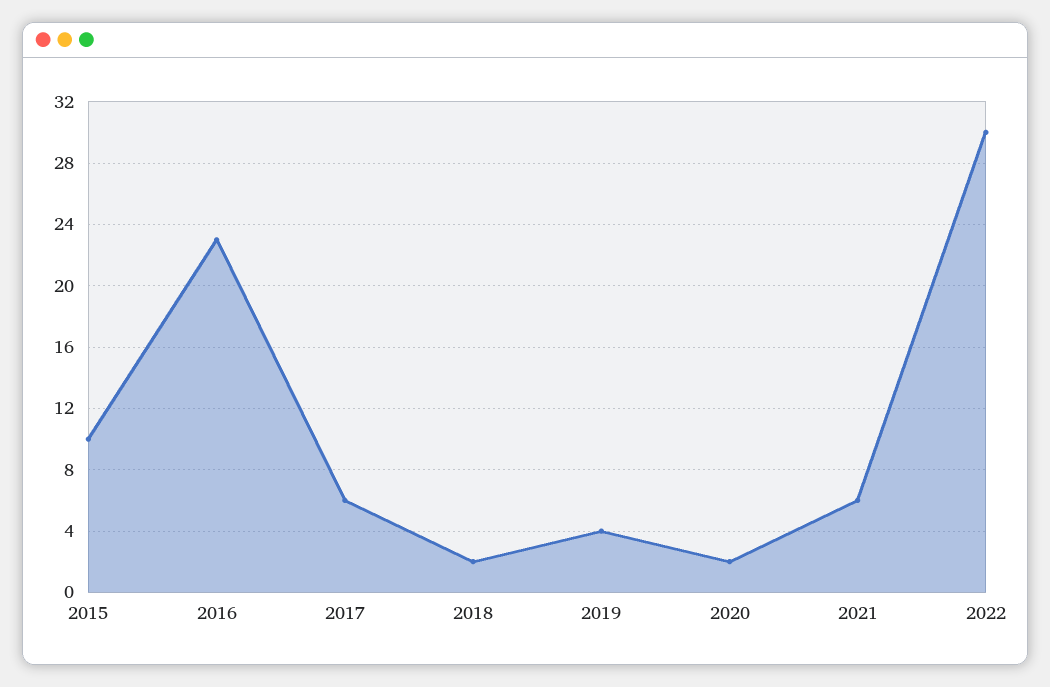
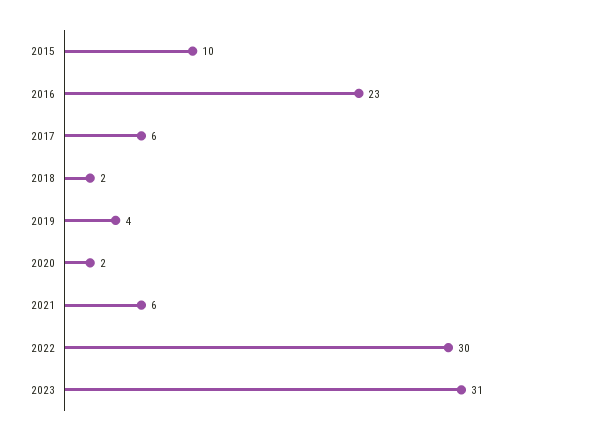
2023: none -> 31

